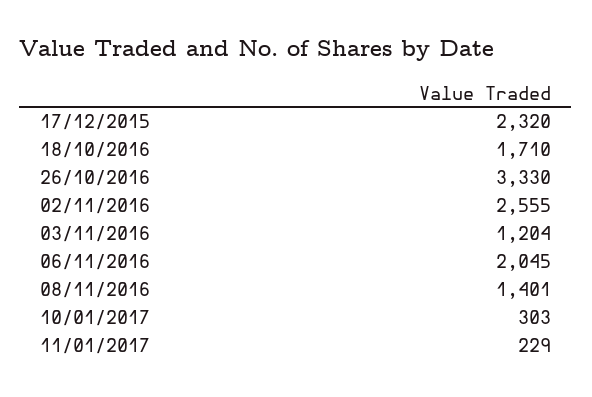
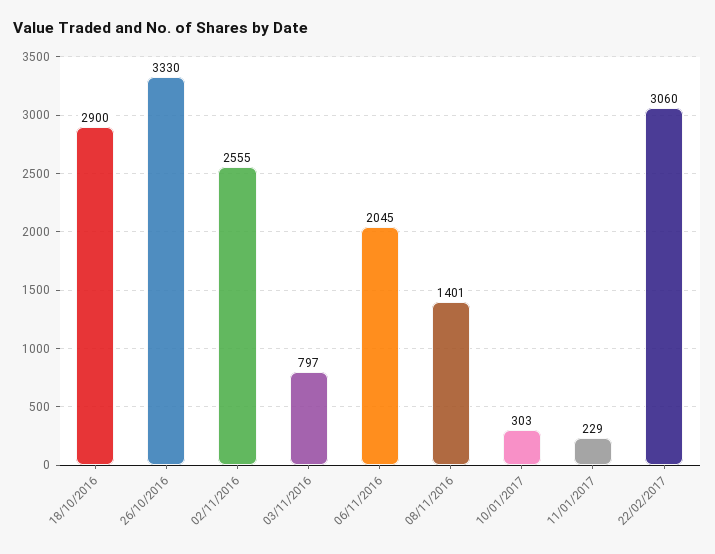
17/12/2015: 2320 -> none
18/10/2016: 1710 -> 2900
03/11/2016: 1204 -> 797
22/02/2017: none -> 3060

